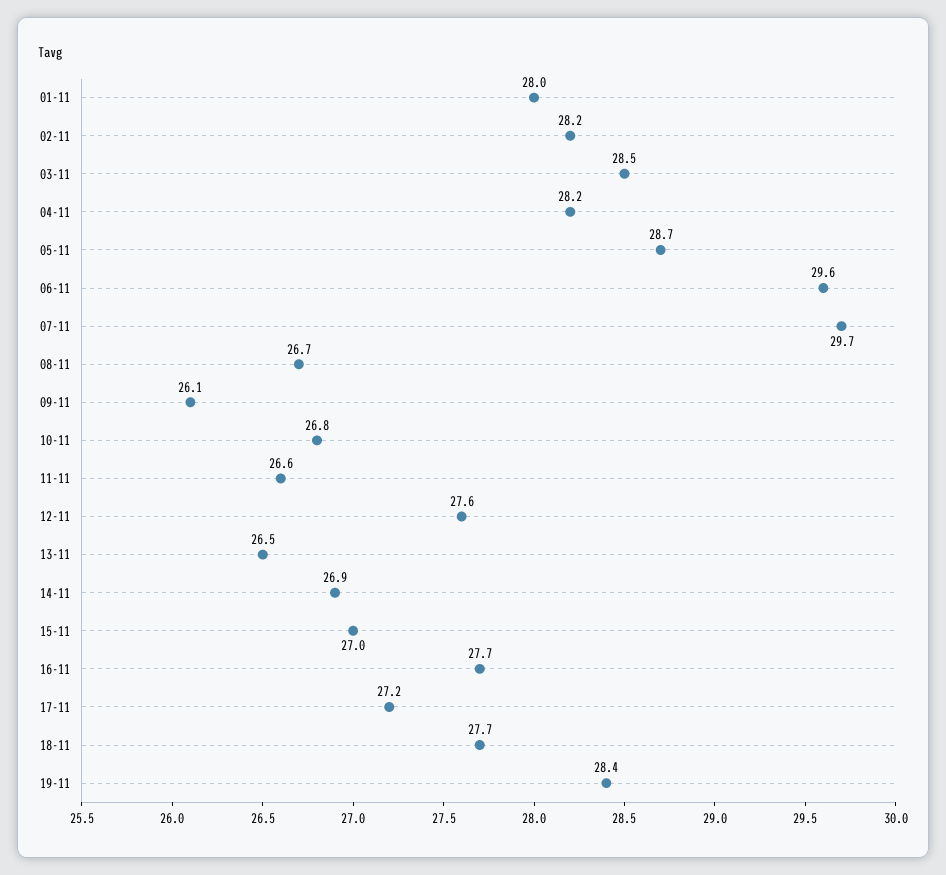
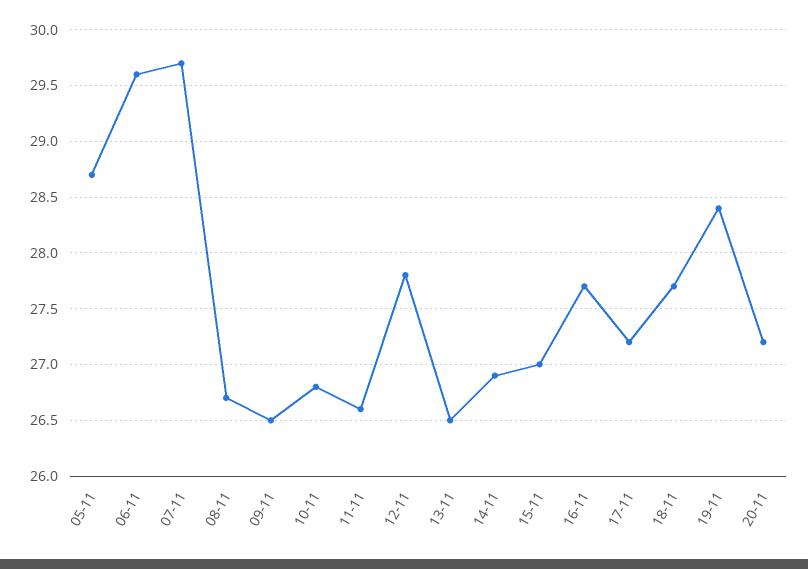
01-11: 28 -> none
02-11: 28.2 -> none
03-11: 28.5 -> none
04-11: 28.2 -> none
09-11: 26.1 -> 26.5
12-11: 27.6 -> 27.8
20-11: none -> 27.2

